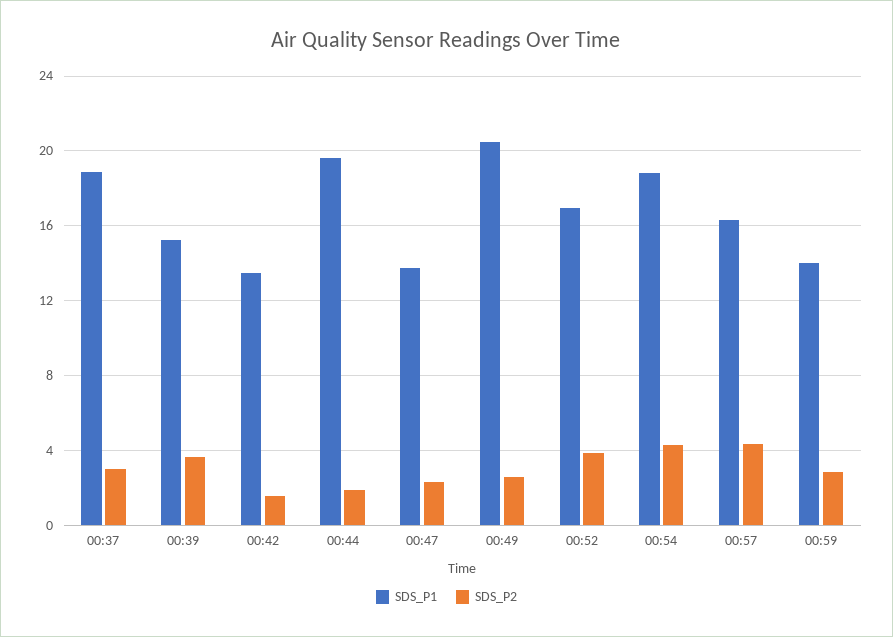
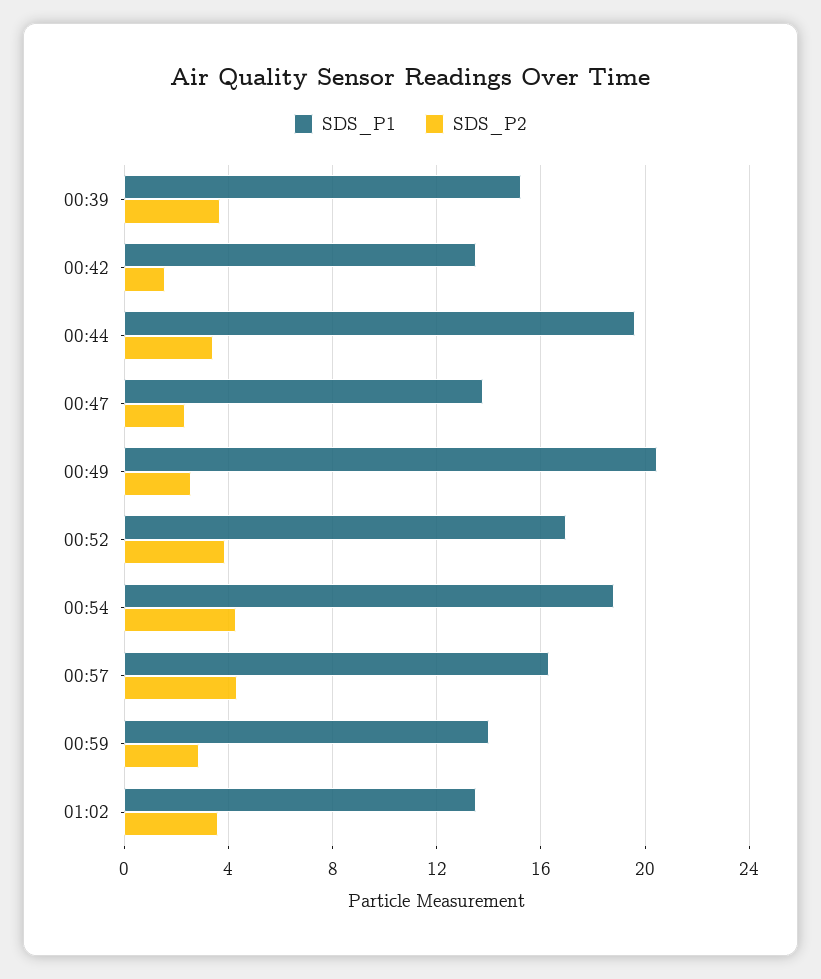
SDS_P1, 00:37: 19 -> none
SDS_P2, 00:37: 3 -> none
SDS_P2, 00:44: 2 -> 3.5
SDS_P1, 01:02: none -> 13.5
SDS_P2, 01:02: none -> 3.5

